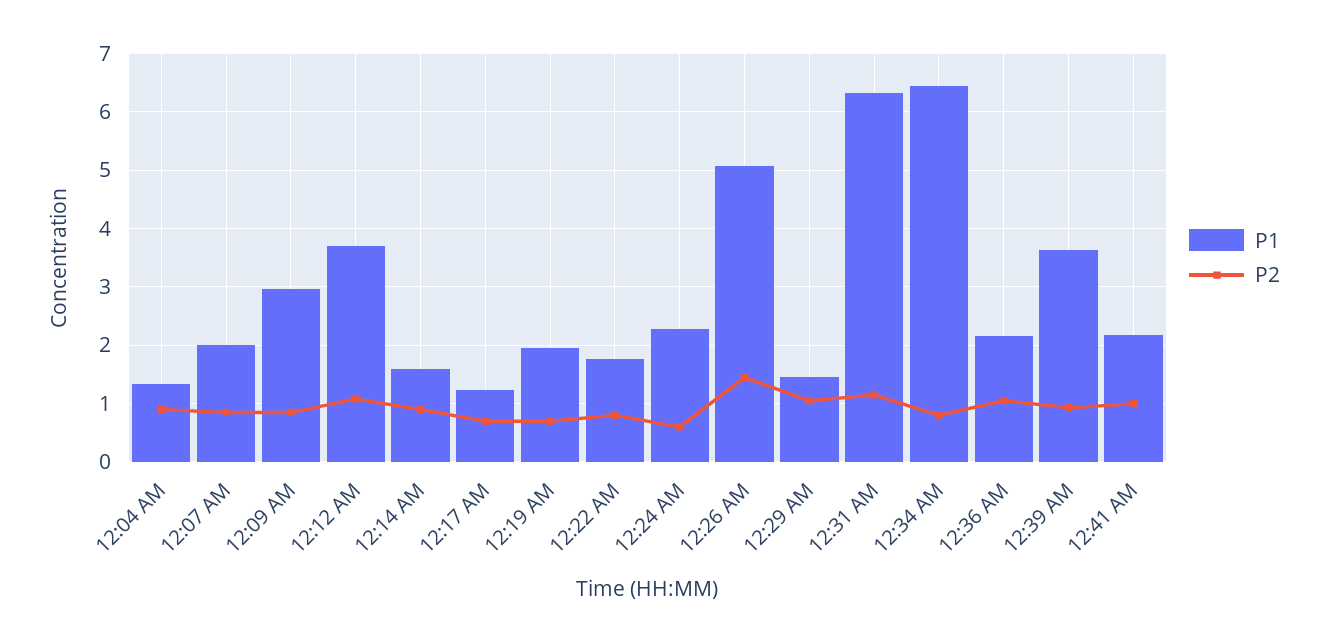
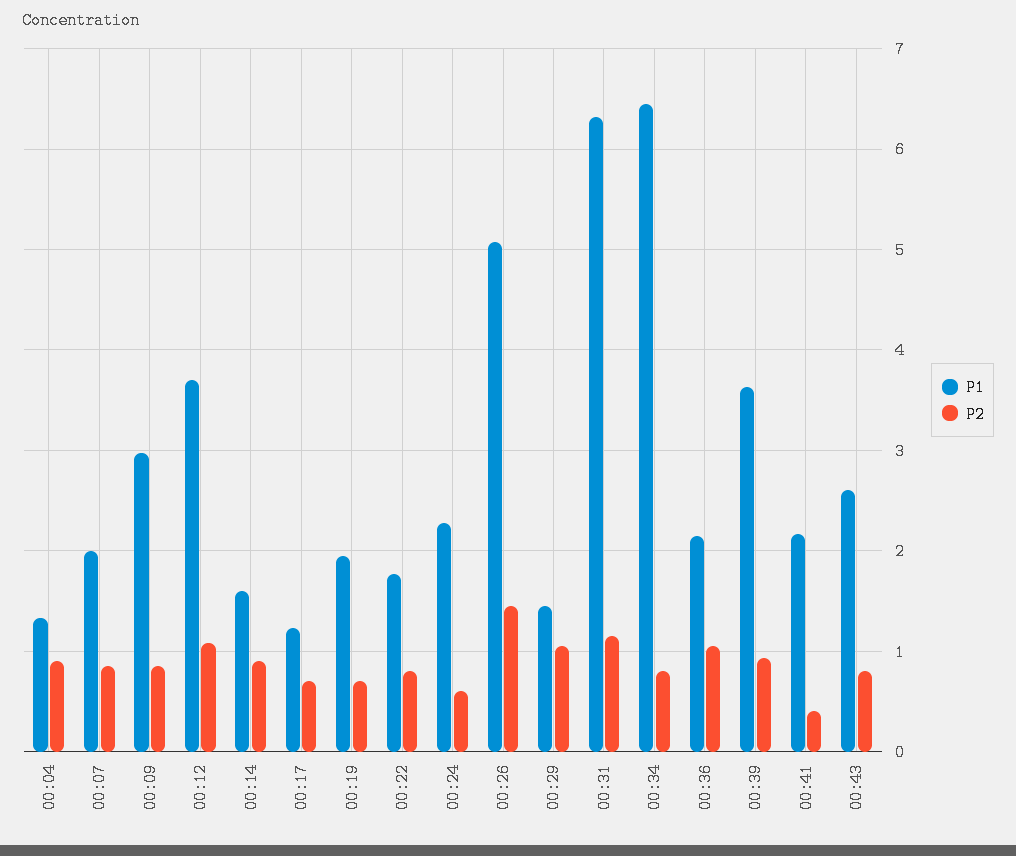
P2, 12:41 AM: 1 -> 0.4
P1, 00:43: none -> 2.6
P2, 00:43: none -> 0.8

